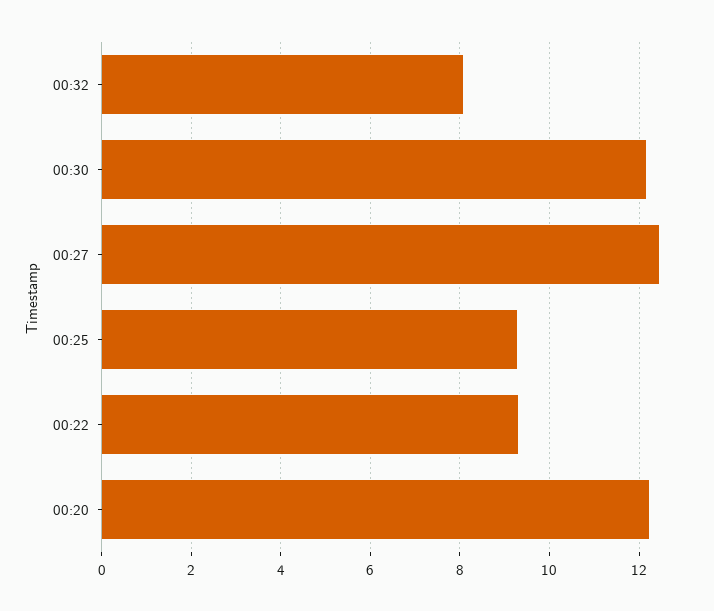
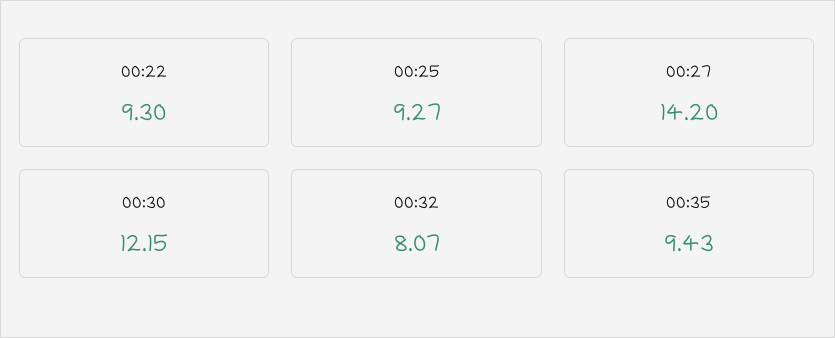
00:27: 12.4 -> 14.2
00:20: 12.2 -> none
00:35: none -> 9.43

